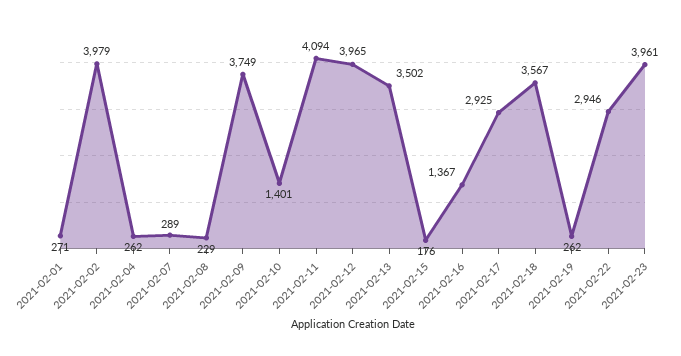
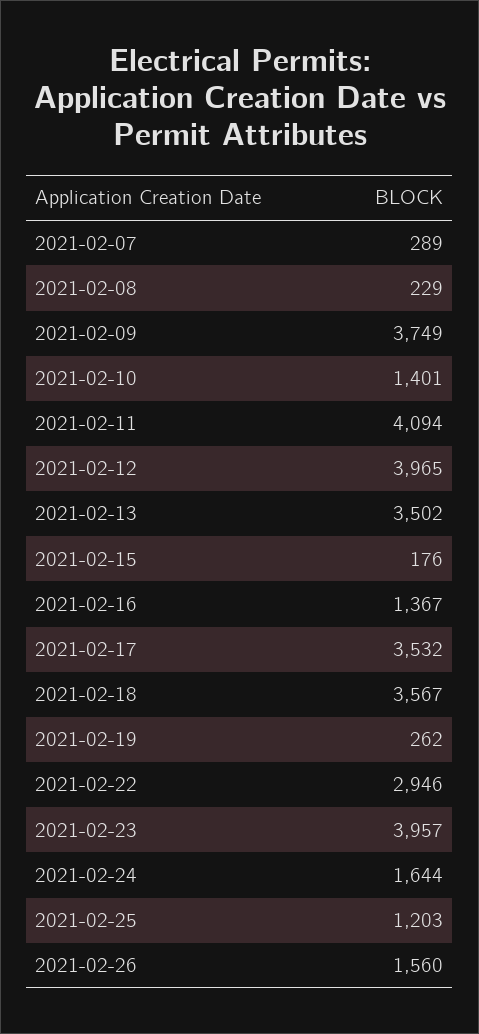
2021-02-01: 271 -> none
2021-02-02: 3979 -> none
2021-02-04: 262 -> none
2021-02-17: 2925 -> 3532
2021-02-23: 3961 -> 3957
2021-02-24: none -> 1644
2021-02-25: none -> 1203
2021-02-26: none -> 1560

